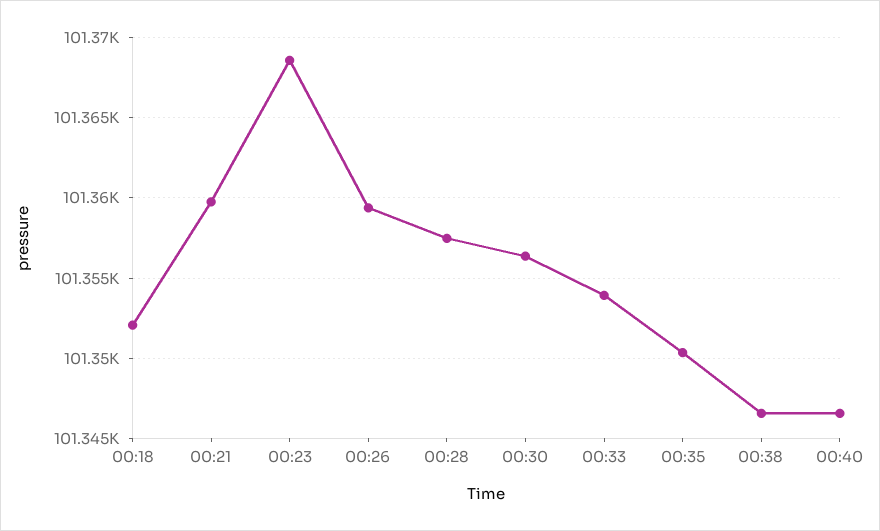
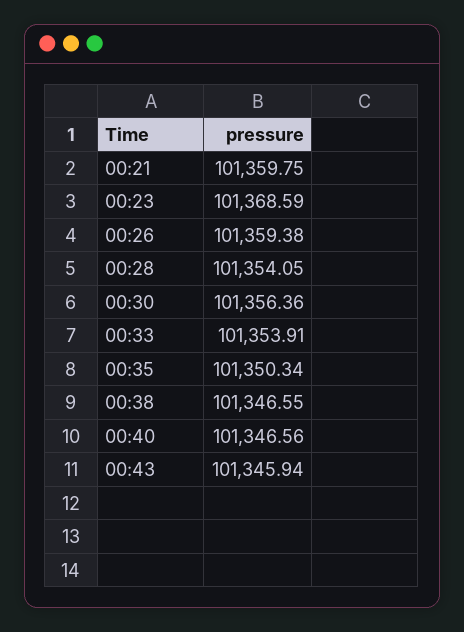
00:18: 101352 -> none
00:28: 101357.5 -> 101354.05
00:43: none -> 101345.94

